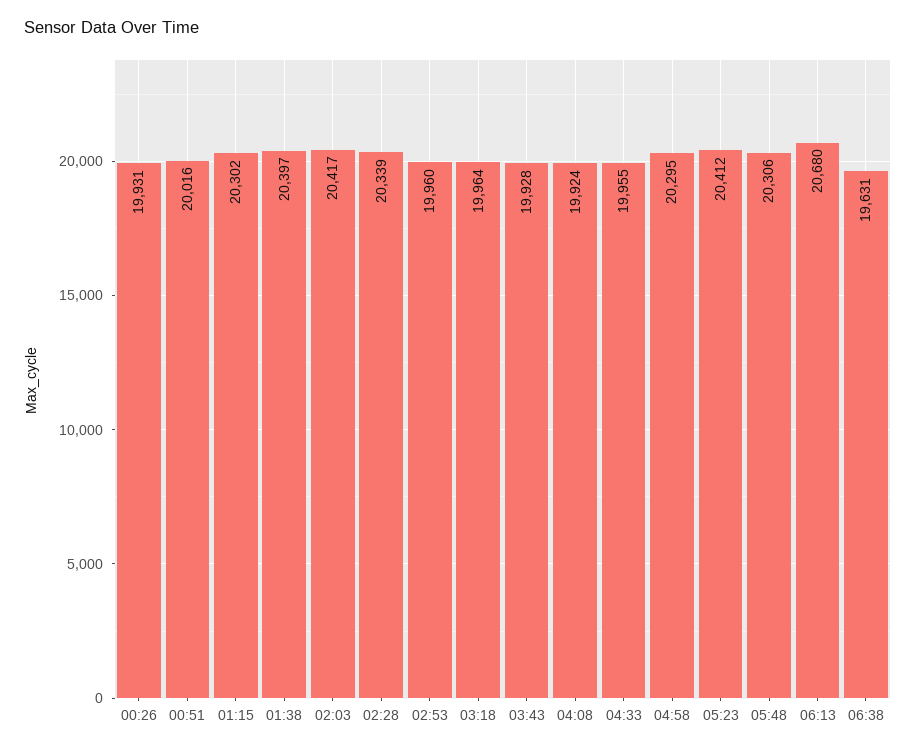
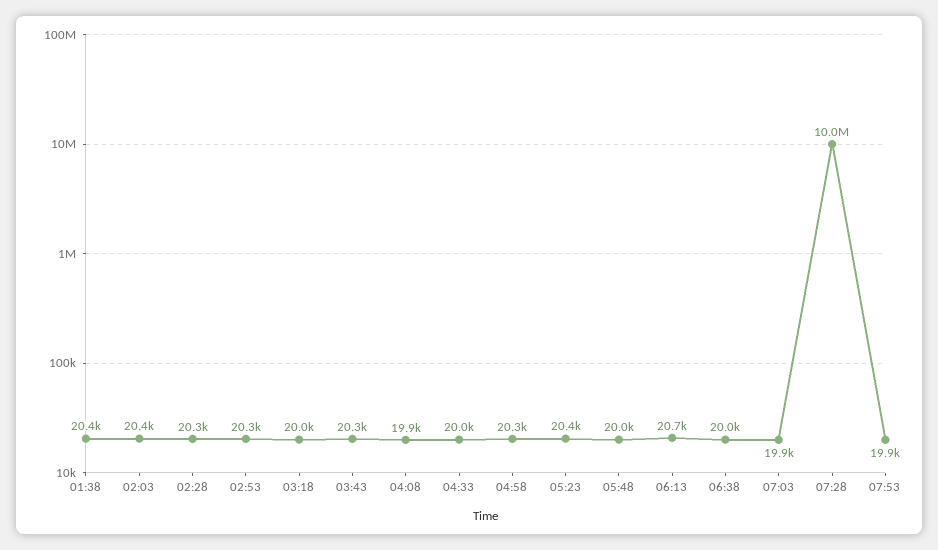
00:26: 19931 -> none
00:51: 20016 -> none
01:15: 20302 -> none
02:53: 19960 -> 20300
03:43: 19928 -> 20300
05:48: 20306 -> 20000
06:38: 19631 -> 20000
07:03: none -> 19900
07:28: none -> 10000000
07:53: none -> 19900

